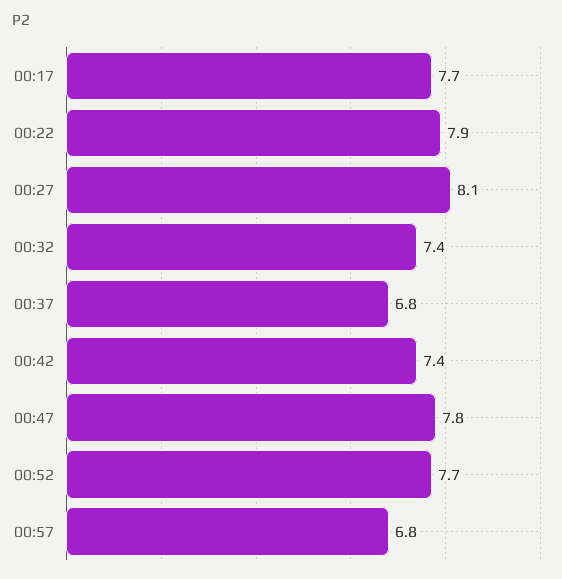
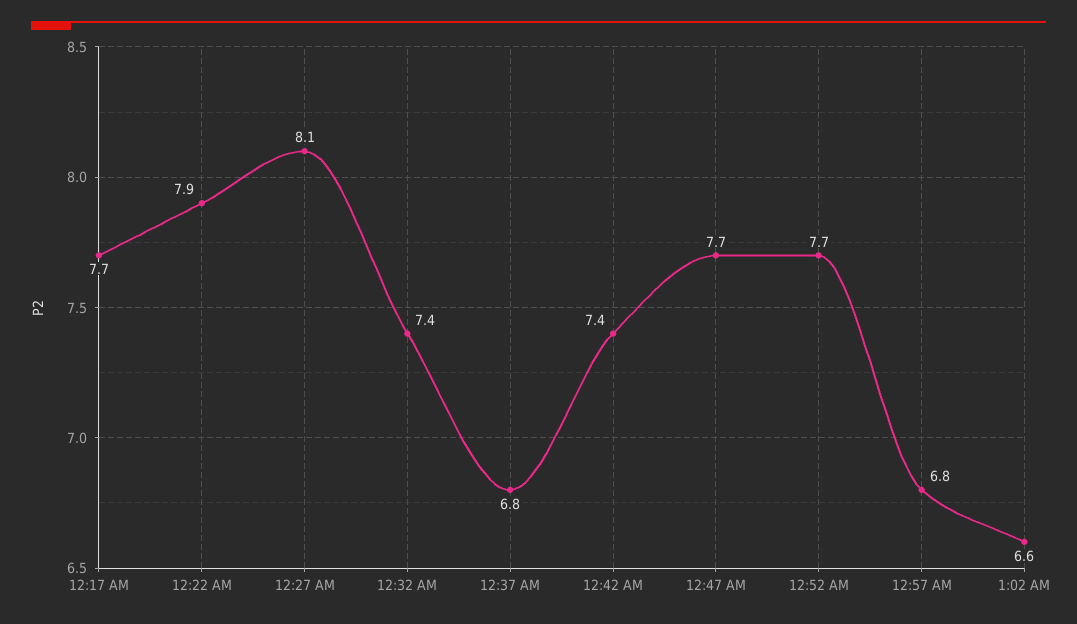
00:47: 7.8 -> 7.7
1:02 AM: none -> 6.6

